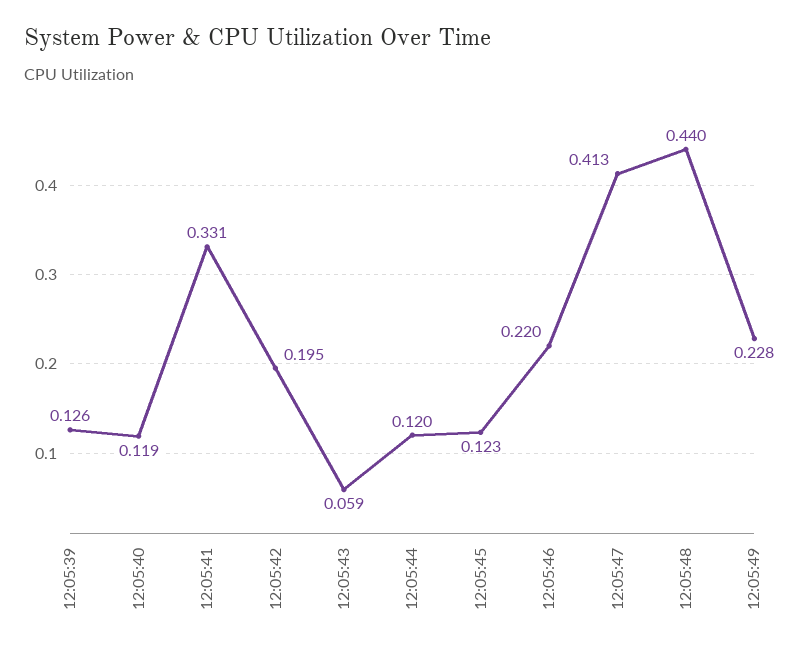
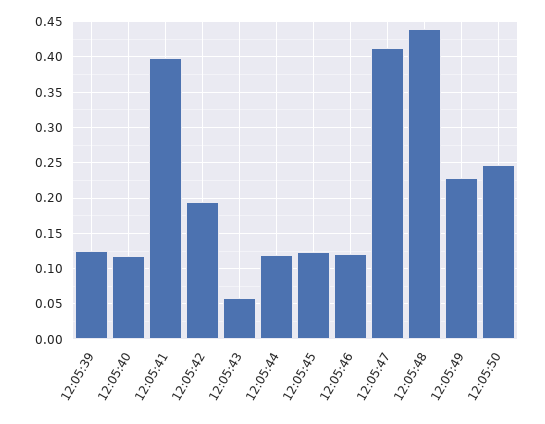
12:05:41: 0.331 -> 0.4
12:05:46: 0.22 -> 0.12
12:05:50: none -> 0.25

